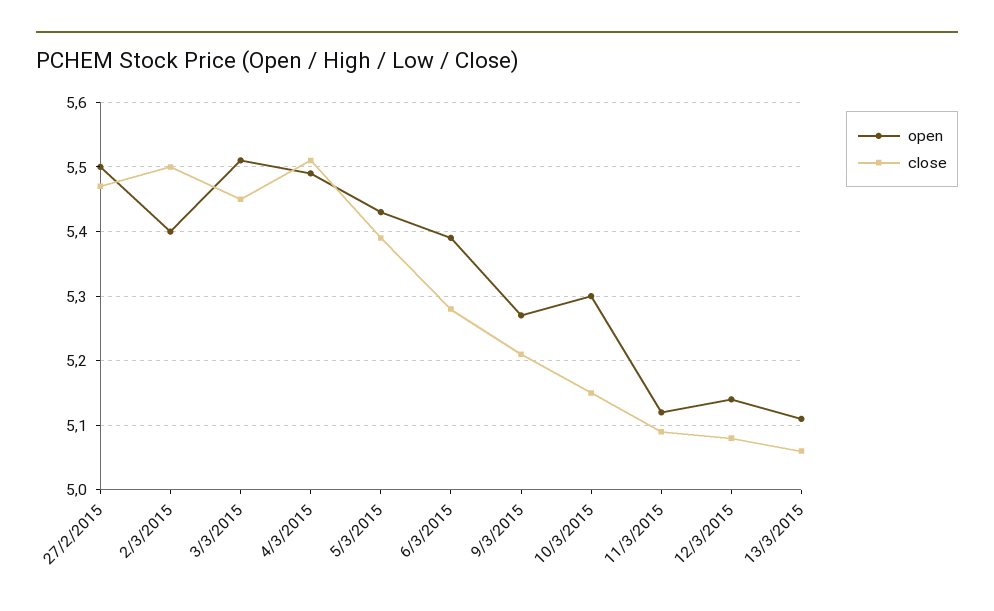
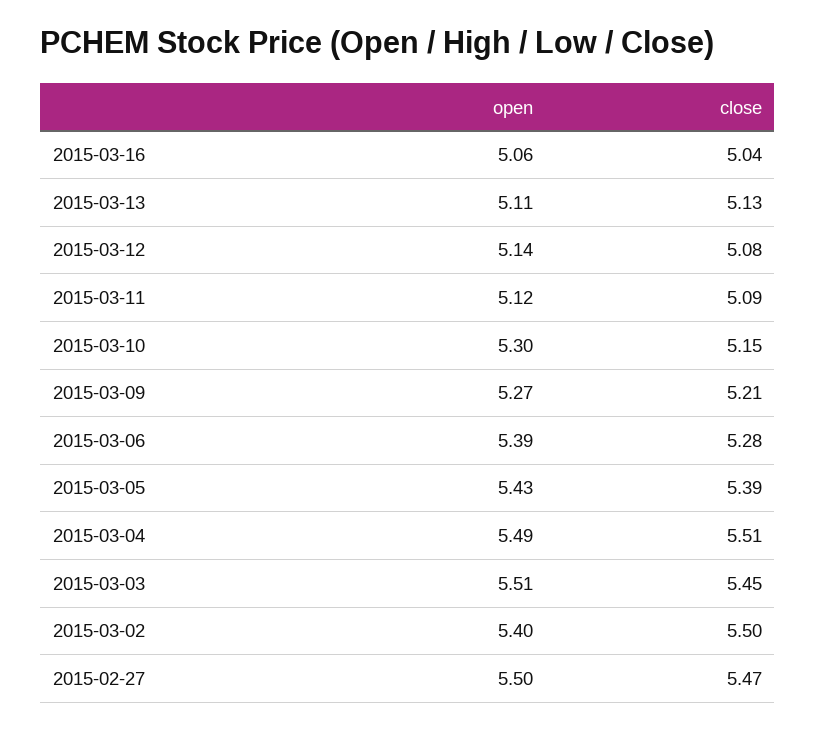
close, 13/3/2015: 5.06 -> 5.13
open, 2015-03-16: none -> 5.06
close, 2015-03-16: none -> 5.04

